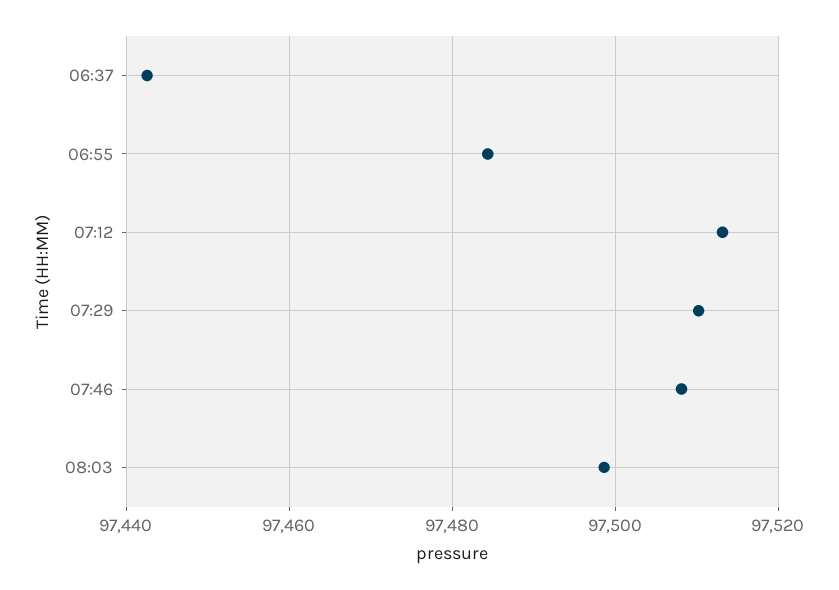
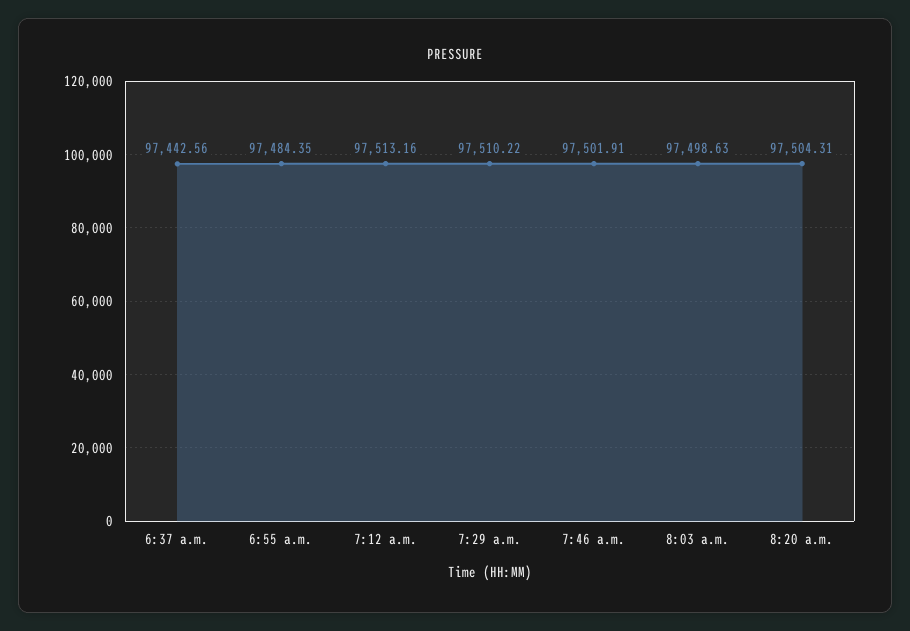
07:46: 97508 -> 97501.91
8:20 a.m.: none -> 97504.31

